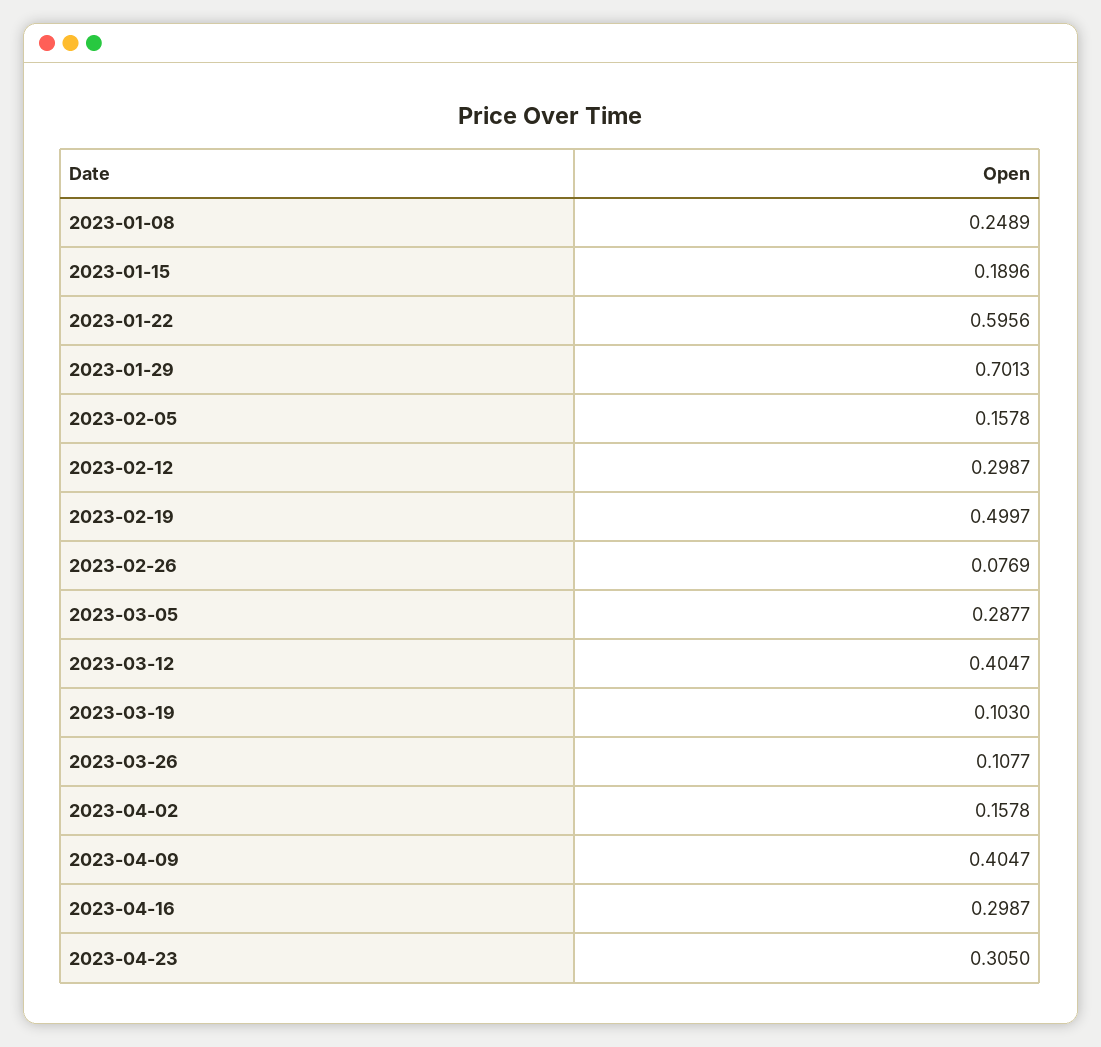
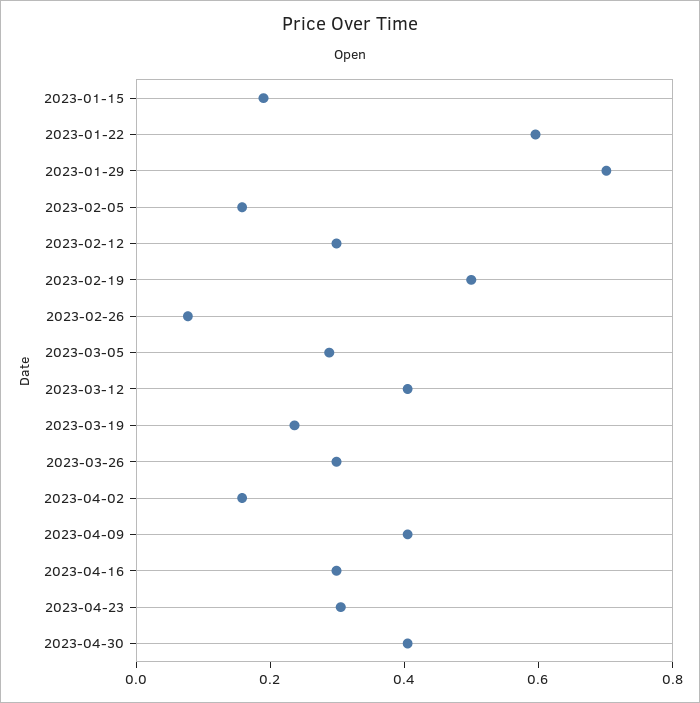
2023-01-08: 0.2489 -> none
2023-03-19: 0.103 -> 0.25
2023-03-26: 0.1077 -> 0.3
2023-04-30: none -> 0.4

